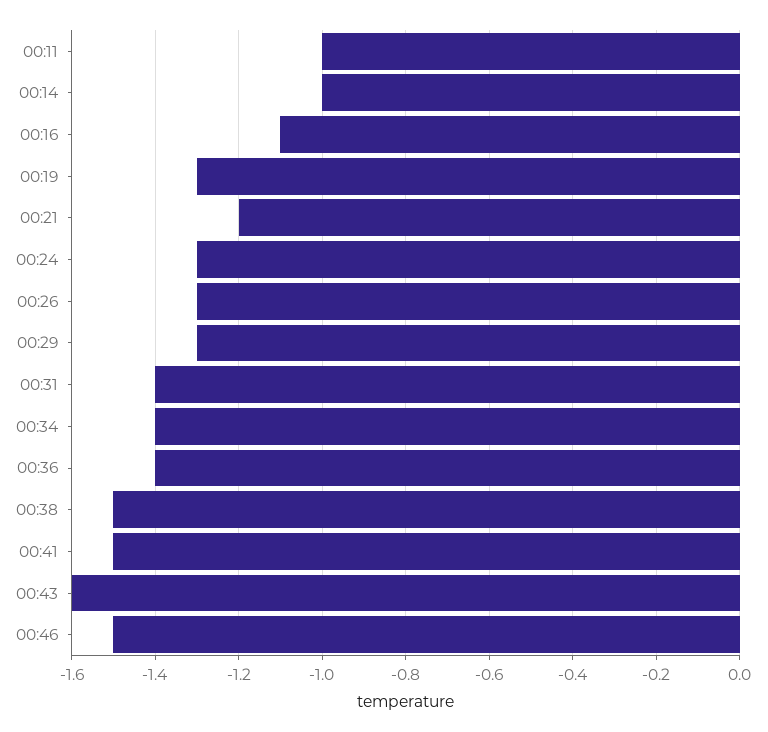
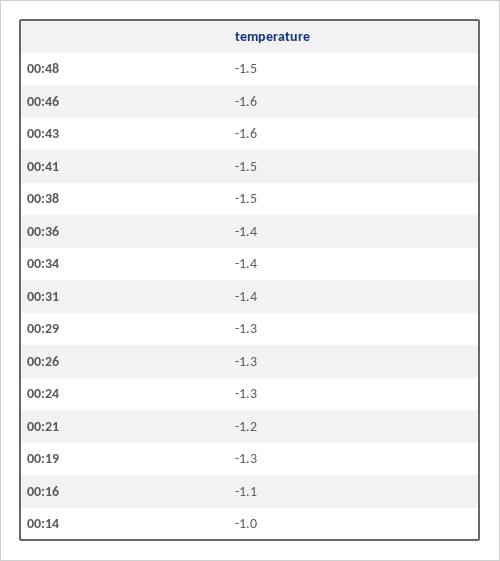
00:11: -1 -> none
00:46: -1.5 -> -1.6
00:48: none -> -1.5

